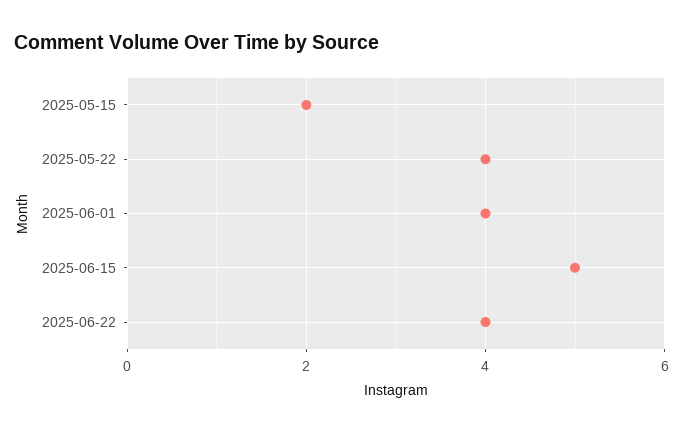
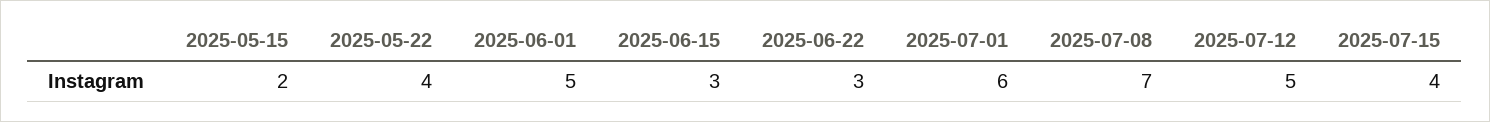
2025-06-01: 4 -> 5
2025-06-15: 5 -> 3
2025-06-22: 4 -> 3
2025-07-01: none -> 6
2025-07-08: none -> 7
2025-07-12: none -> 5
2025-07-15: none -> 4

